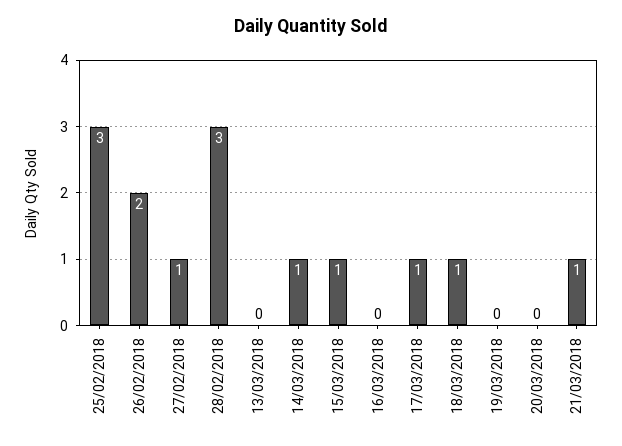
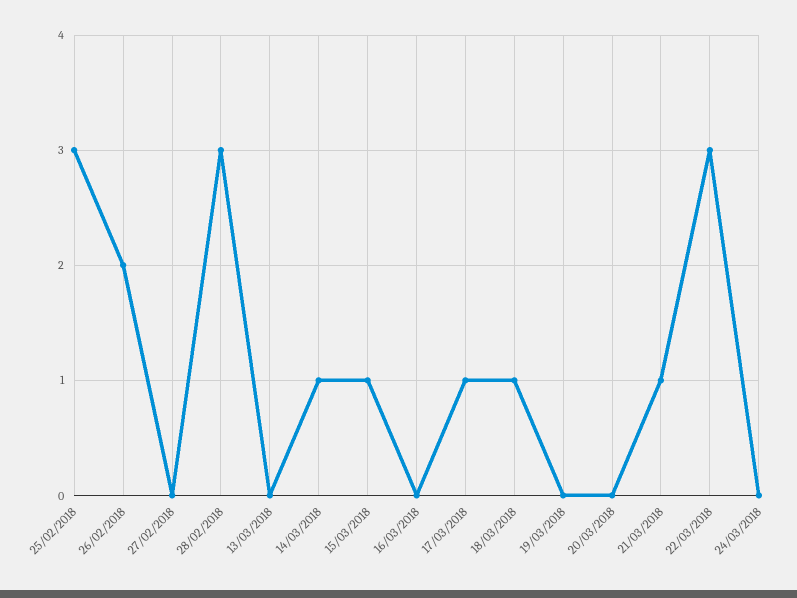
27/02/2018: 1 -> 0
22/03/2018: none -> 3
24/03/2018: none -> 0

